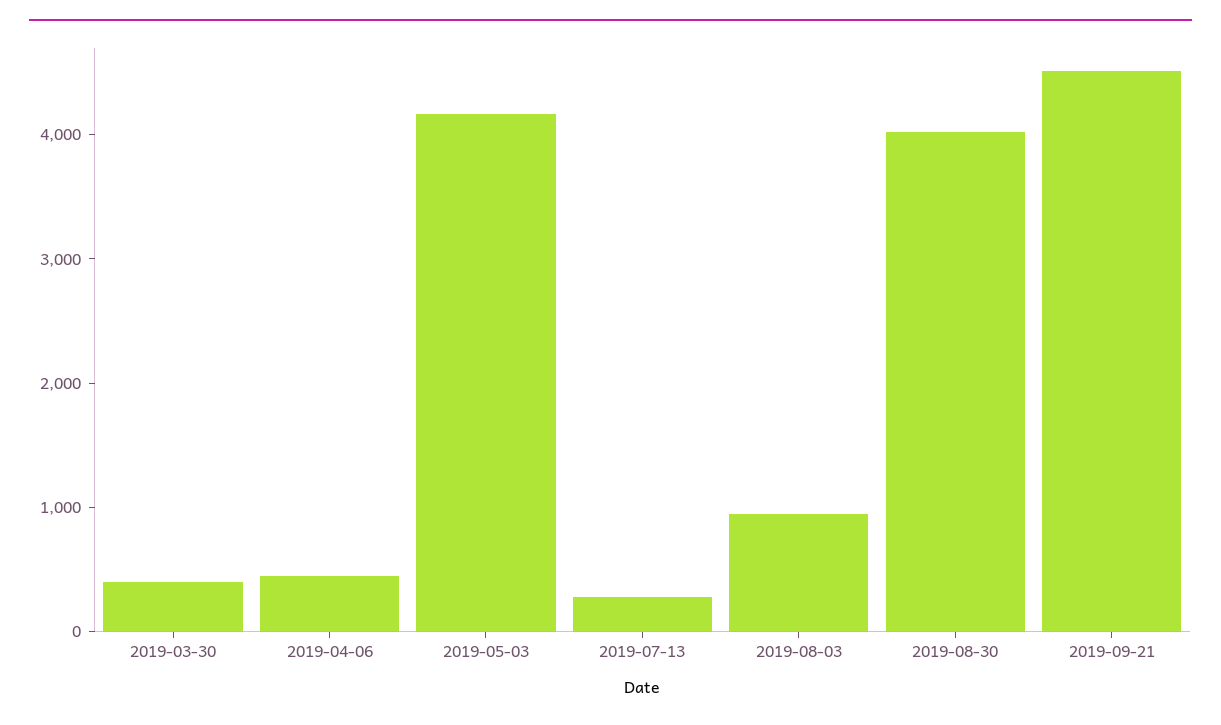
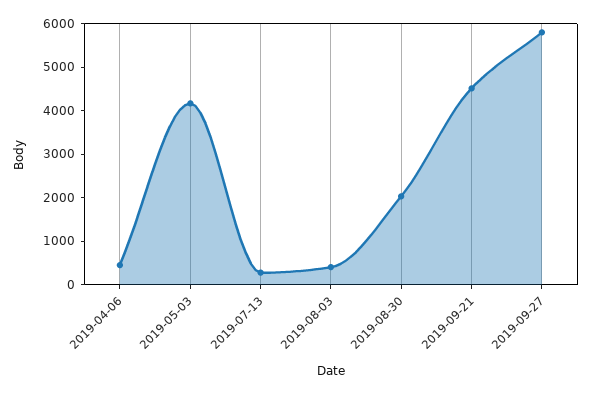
2019-03-30: 400 -> none
2019-08-03: 1000 -> 400
2019-08-30: 4000 -> 2000
2019-09-27: none -> 5800

